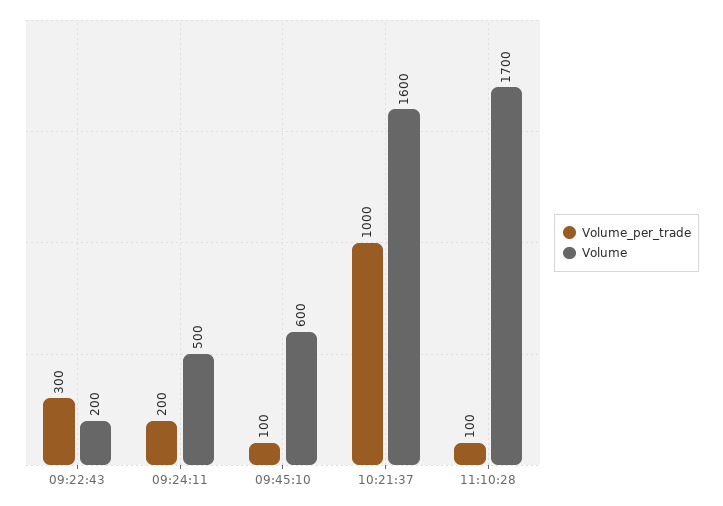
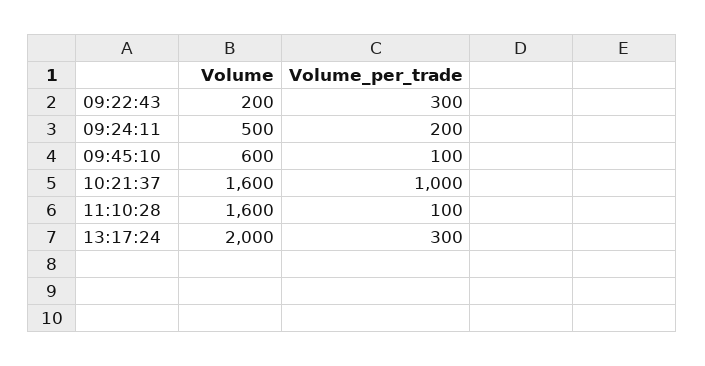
Volume, 11:10:28: 1700 -> 1600
Volume, 13:17:24: none -> 2000
Volume_per_trade, 13:17:24: none -> 300

